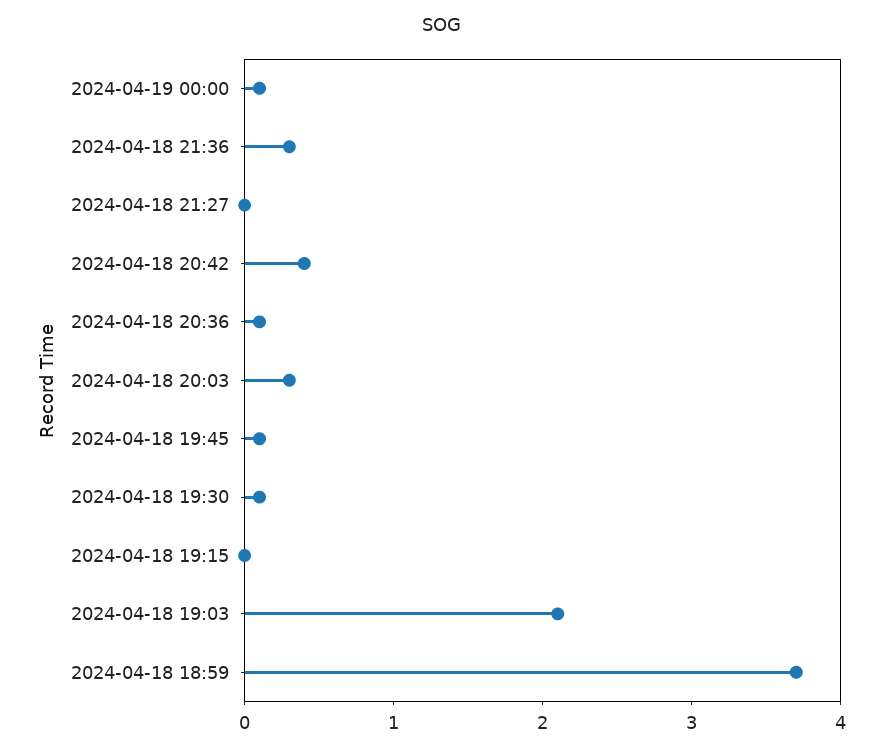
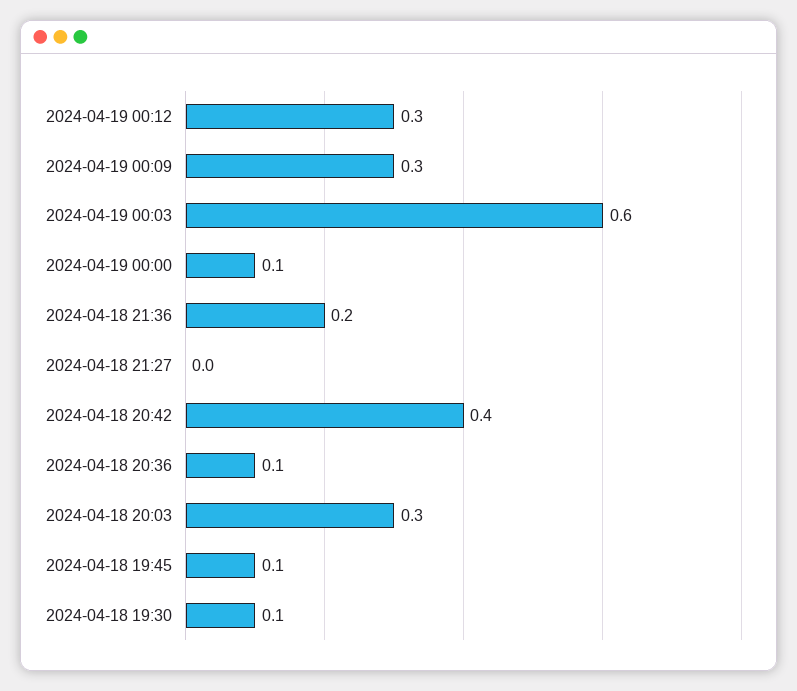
2024-04-18 21:36: 0.3 -> 0.2
2024-04-18 19:15: 0 -> none
2024-04-18 19:03: 2.1 -> none
2024-04-18 18:59: 3.7 -> none
2024-04-19 00:12: none -> 0.3
2024-04-19 00:09: none -> 0.3
2024-04-19 00:03: none -> 0.6

